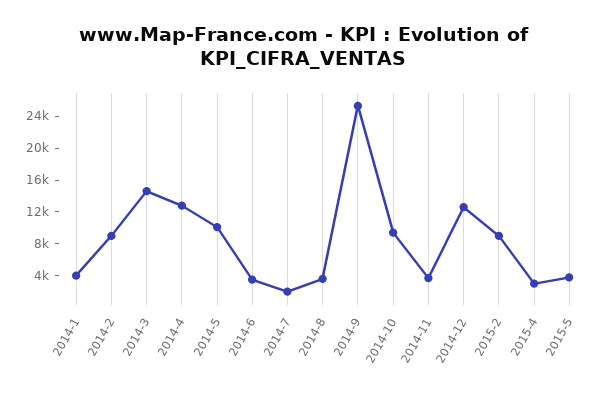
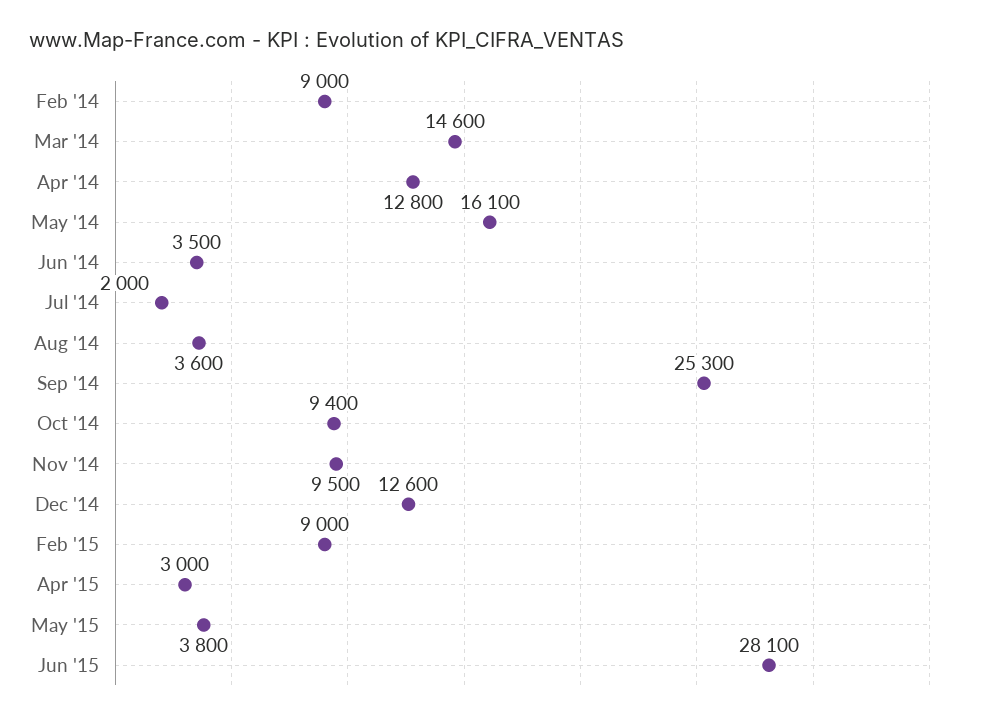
2014-1: 4000 -> none
2014-5: 10000 -> 16100
2014-11: 4000 -> 9500
Jun '15: none -> 28100

